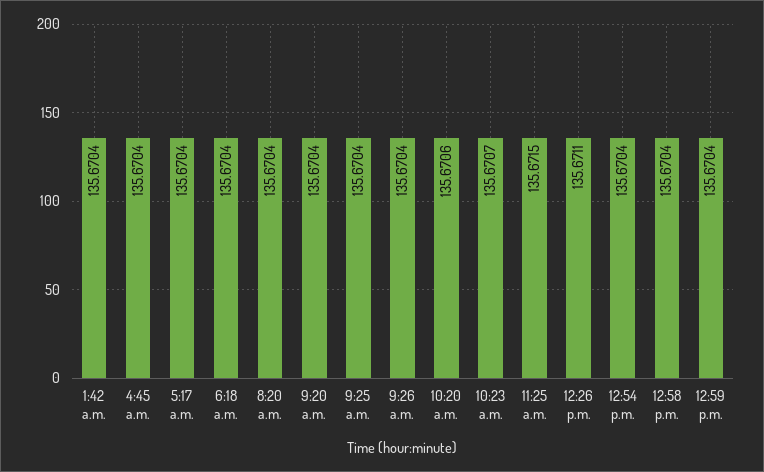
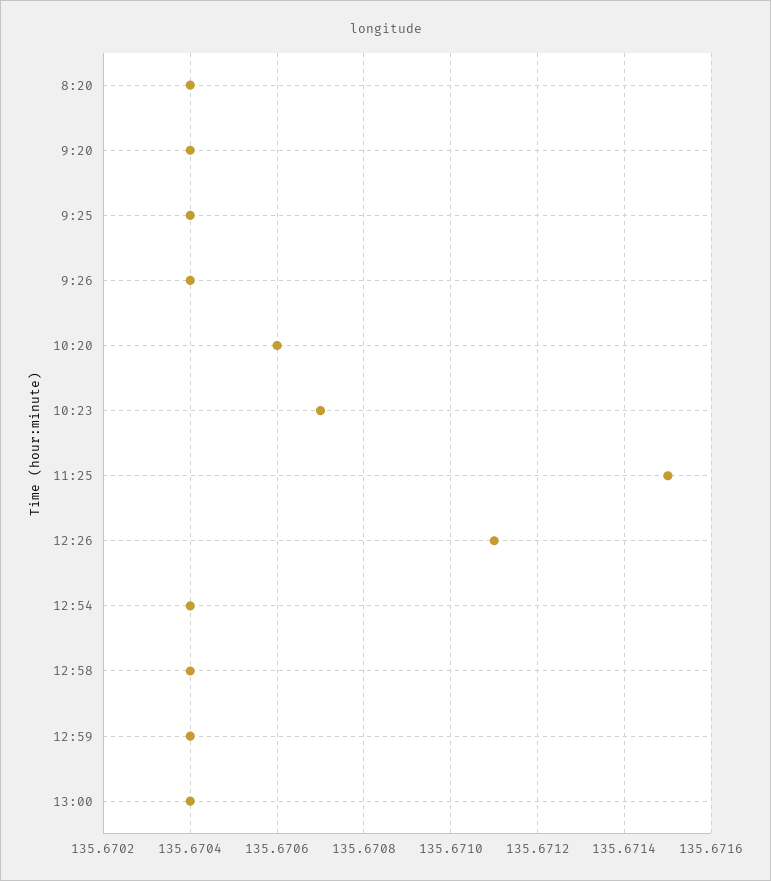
1:42 a.m.: 135.6704 -> none
4:45 a.m.: 135.6704 -> none
5:17 a.m.: 135.6704 -> none
6:18 a.m.: 135.6704 -> none
13:00: none -> 135.6704

